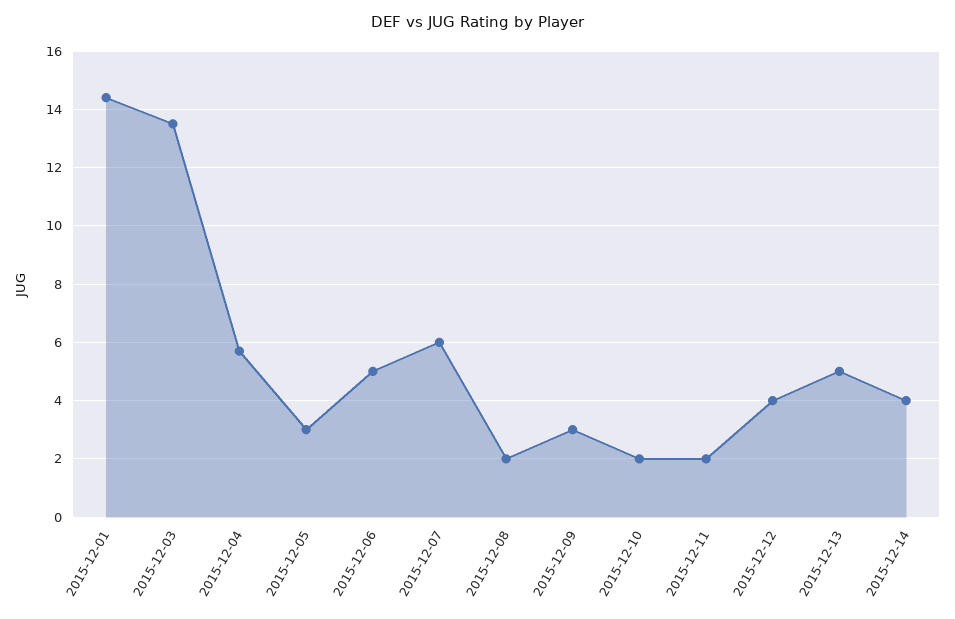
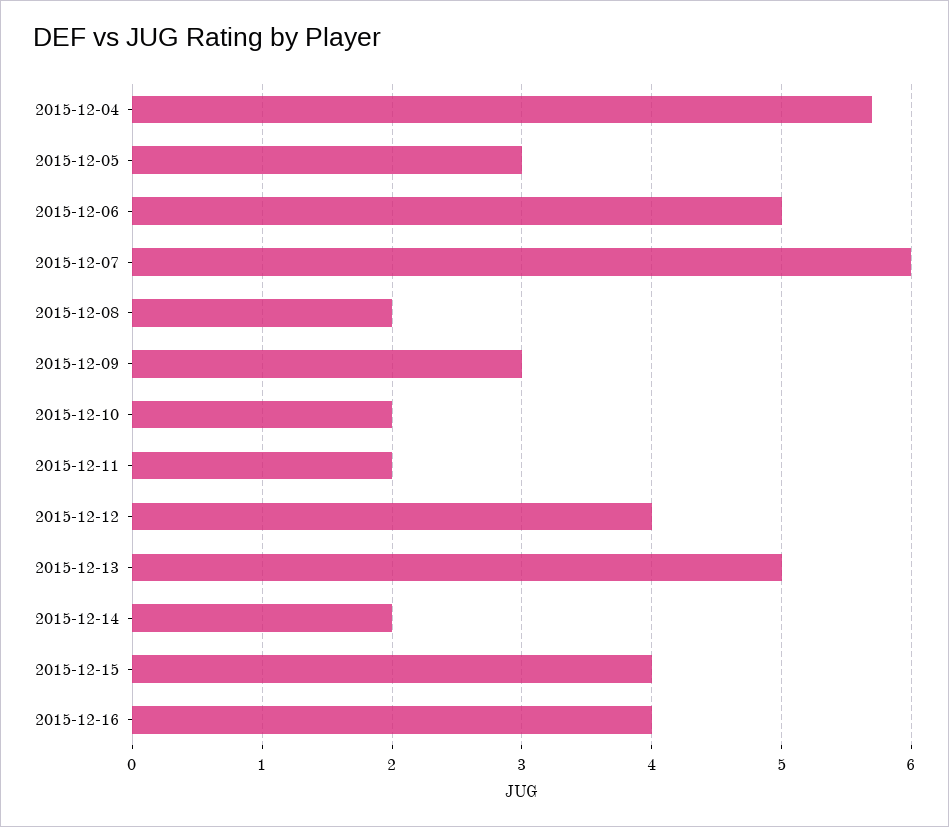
2015-12-01: 14.5 -> none
2015-12-03: 13.5 -> none
2015-12-14: 4 -> 2
2015-12-15: none -> 4
2015-12-16: none -> 4

